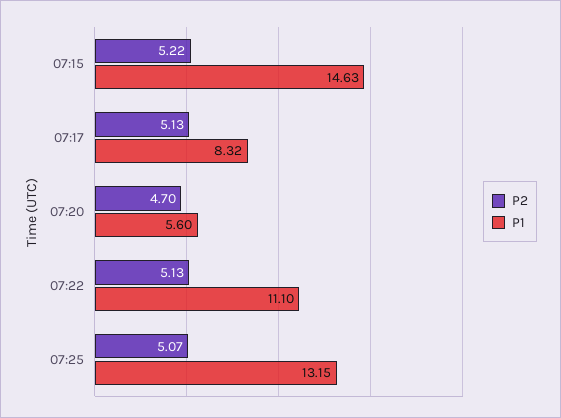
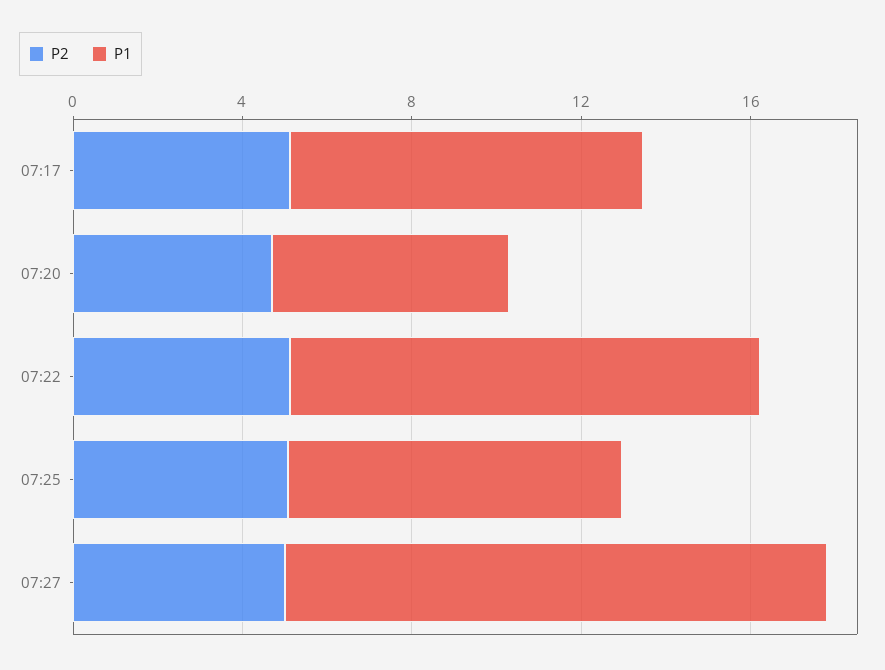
P2, 07:15: 5.22 -> none
P1, 07:15: 14.63 -> none
P1, 07:25: 13.15 -> 8
P2, 07:27: none -> 5
P1, 07:27: none -> 13

